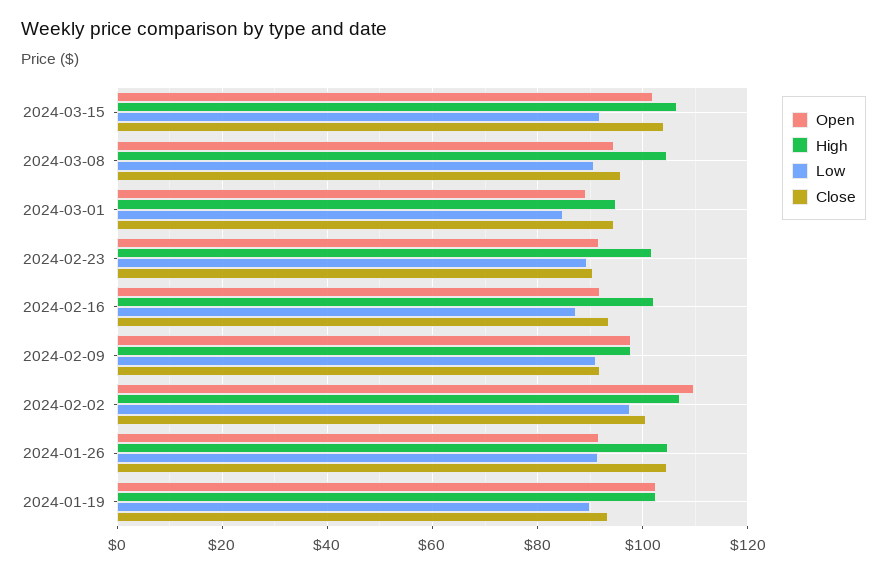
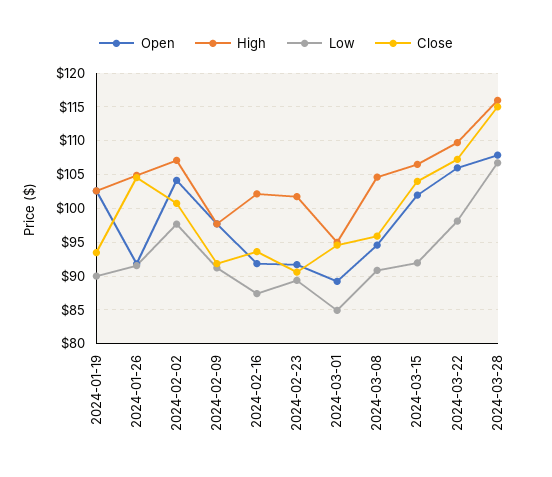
Open, 2024-02-02: 110 -> 104
Open, 2024-03-22: none -> 106
High, 2024-03-22: none -> 110
Low, 2024-03-22: none -> 98
Close, 2024-03-22: none -> 107
Open, 2024-03-28: none -> 108
High, 2024-03-28: none -> 116
Low, 2024-03-28: none -> 107
Close, 2024-03-28: none -> 115

